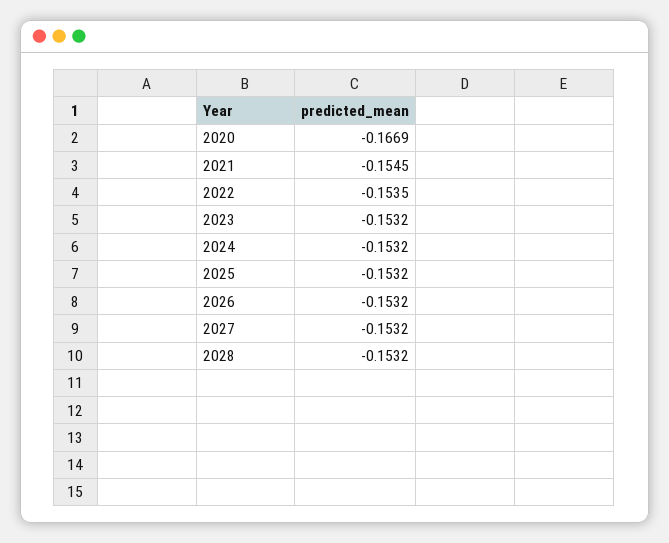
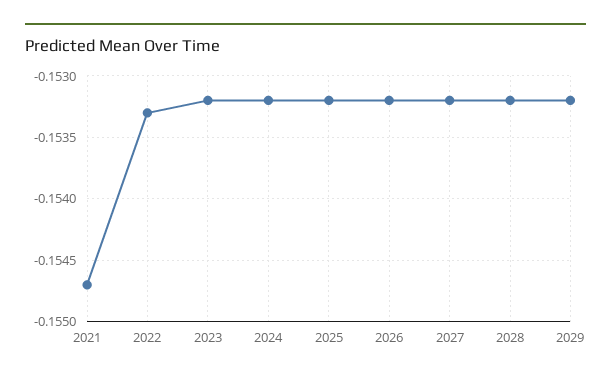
2020: -0.1669 -> none
2021: -0.1545 -> -0.1547
2022: -0.1535 -> -0.1533
2029: none -> -0.1532

